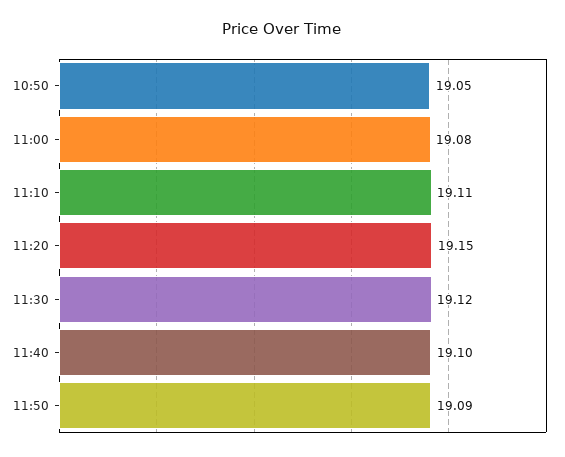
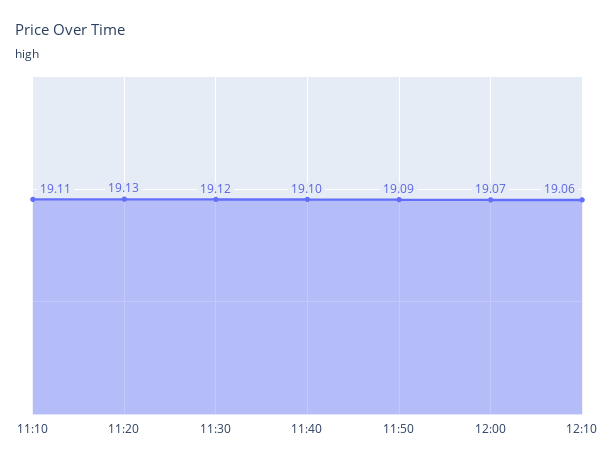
10:50: 19.05 -> none
11:00: 19.08 -> none
11:20: 19.15 -> 19.13
12:00: none -> 19.07
12:10: none -> 19.06

